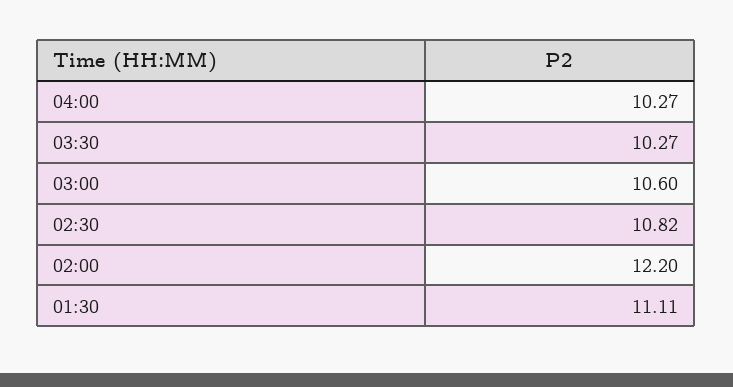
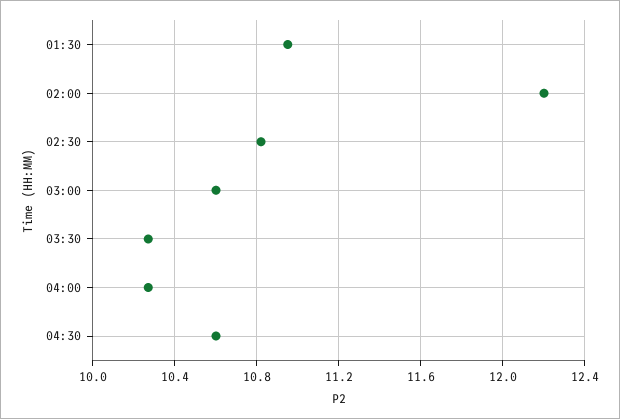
01:30: 11.11 -> 10.95
04:30: none -> 10.6

